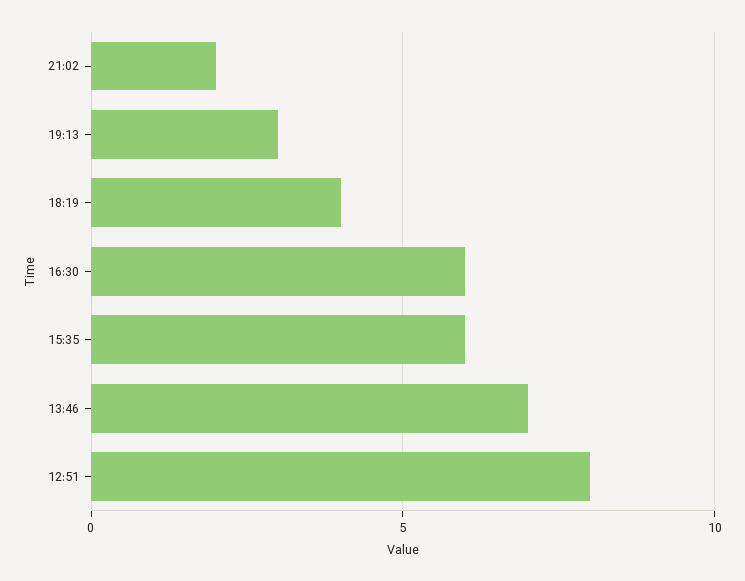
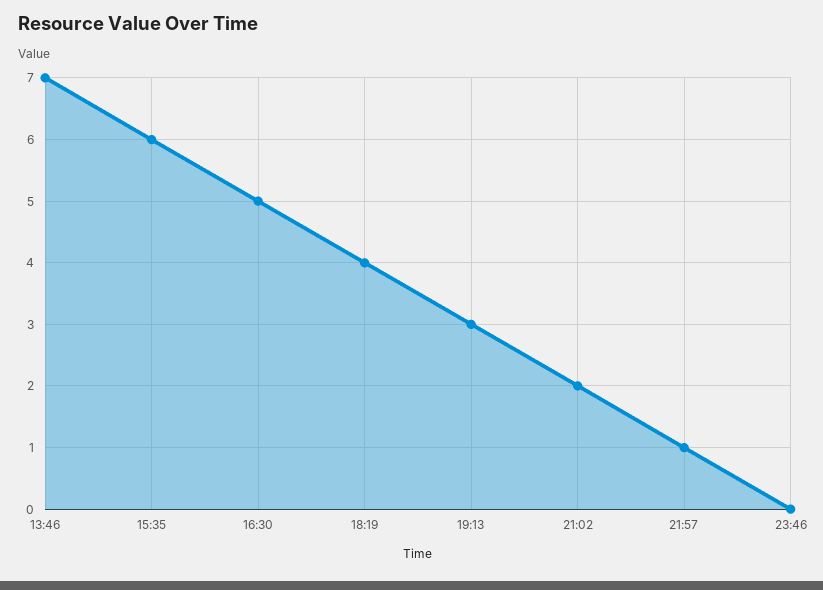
16:30: 6 -> 5
12:51: 8 -> none
21:57: none -> 1
23:46: none -> 0

